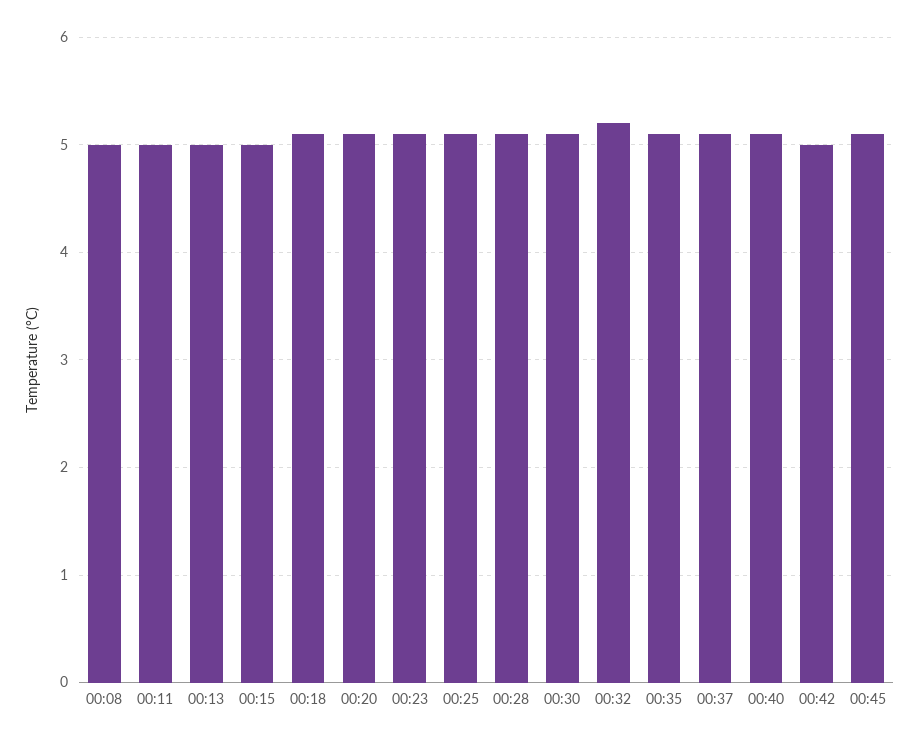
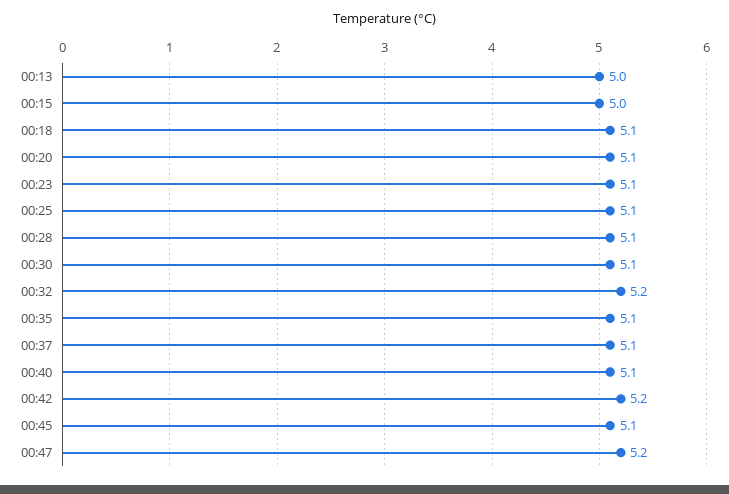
00:08: 5 -> none
00:11: 5 -> none
00:42: 5 -> 5.2
00:47: none -> 5.2

